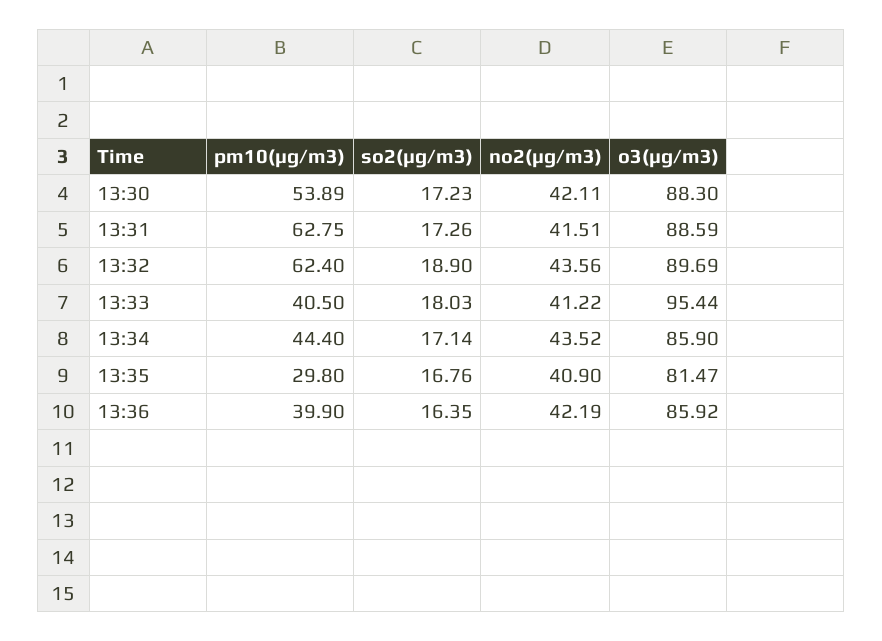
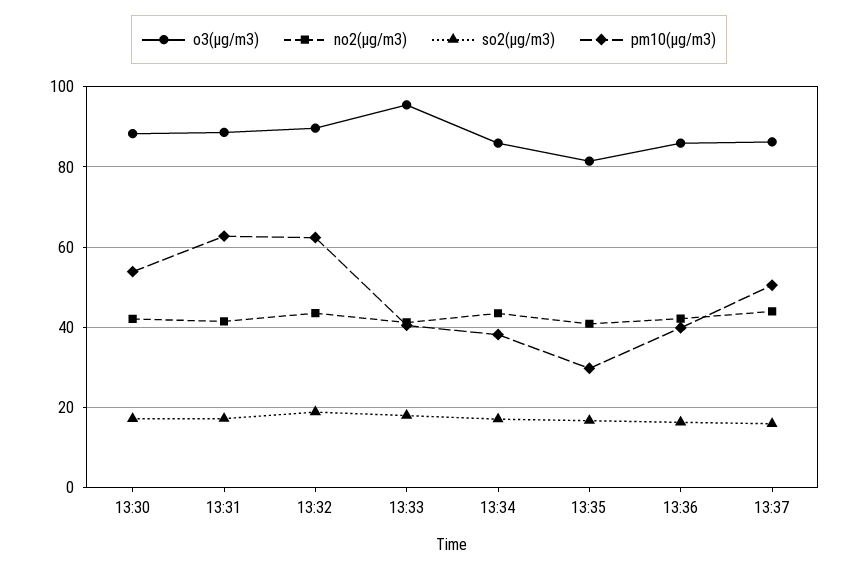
pm10(μg/m3), 13:34: 44.4 -> 38
o3(μg/m3), 13:37: none -> 86
no2(μg/m3), 13:37: none -> 44
so2(μg/m3), 13:37: none -> 16
pm10(μg/m3), 13:37: none -> 50

